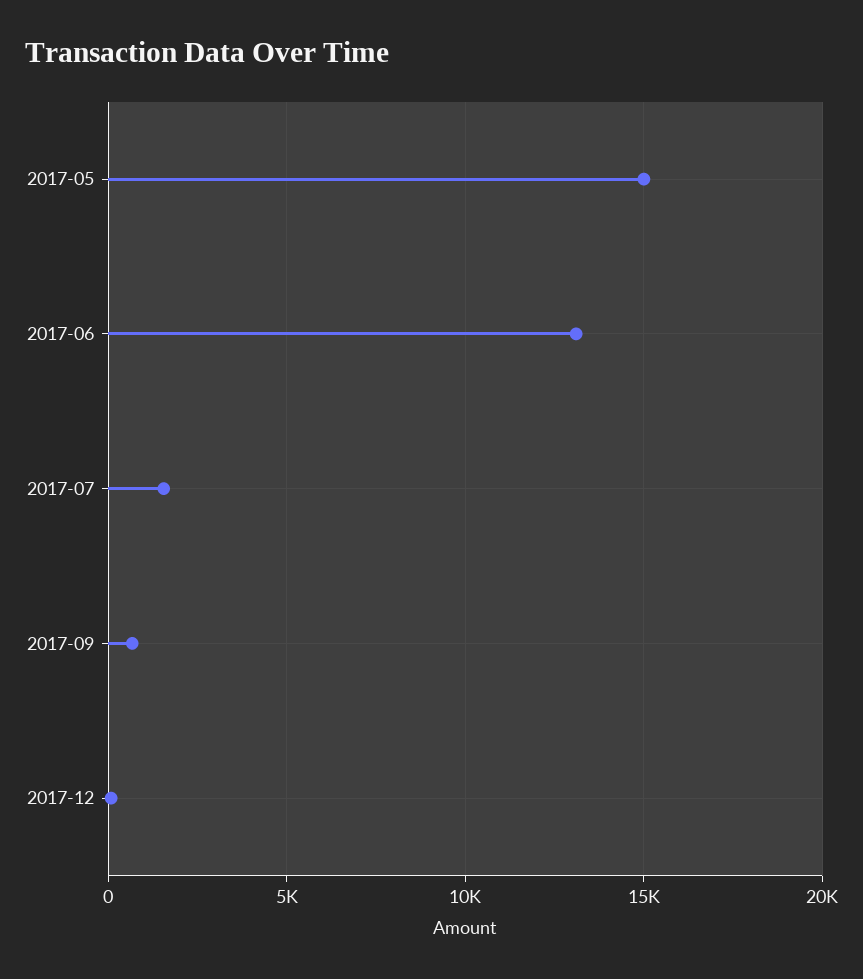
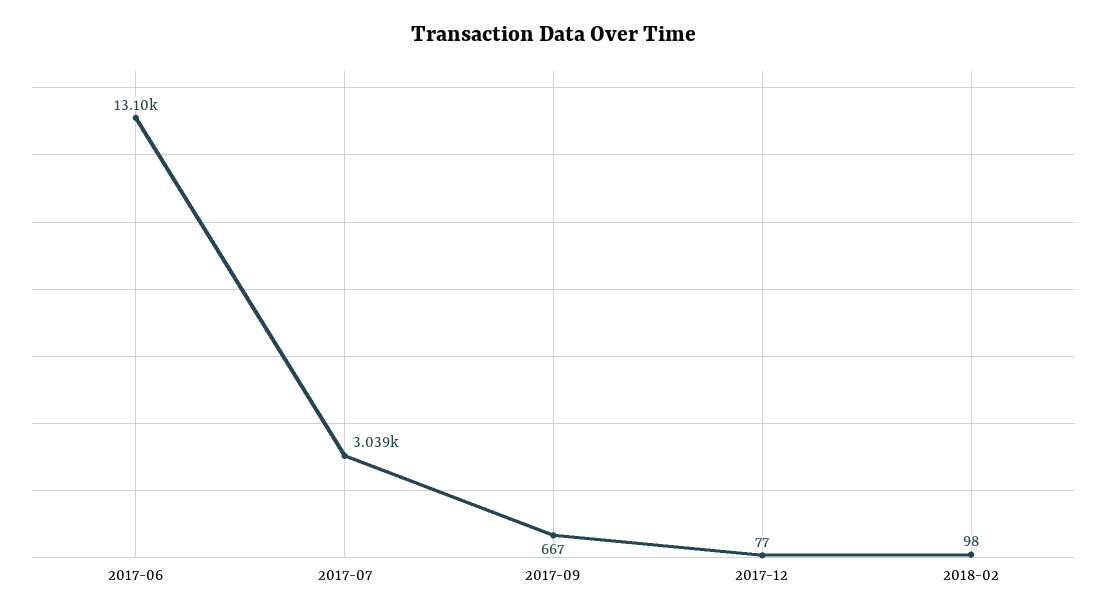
2017-05: 15000 -> none
2017-07: 1500 -> 3039
2018-02: none -> 98

